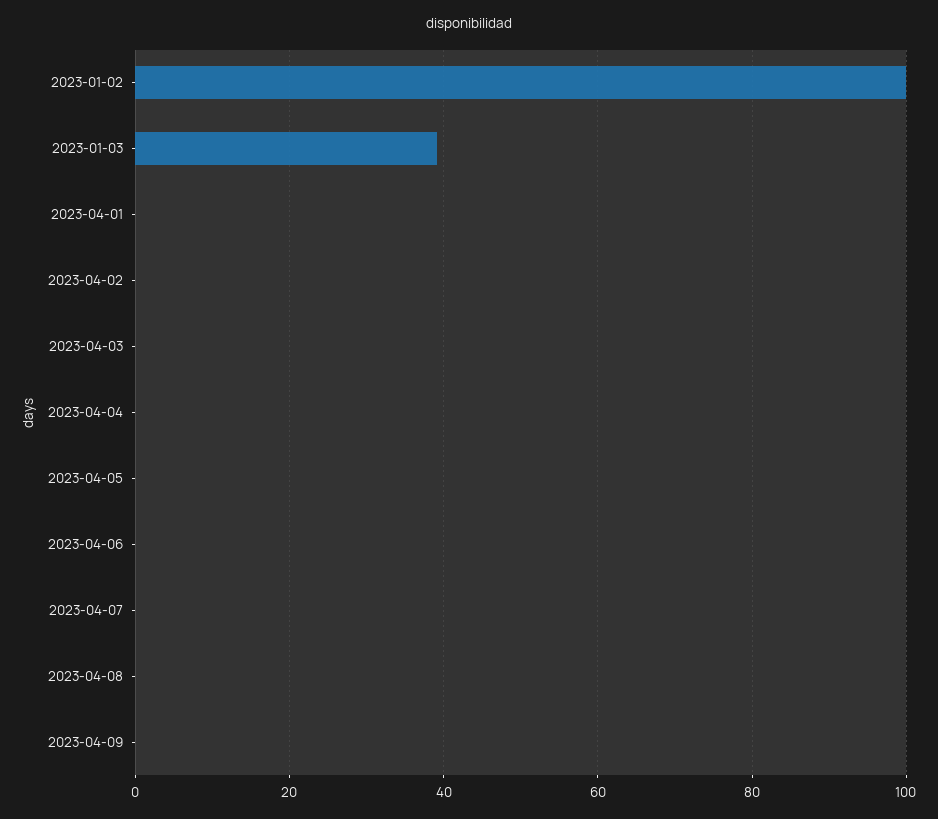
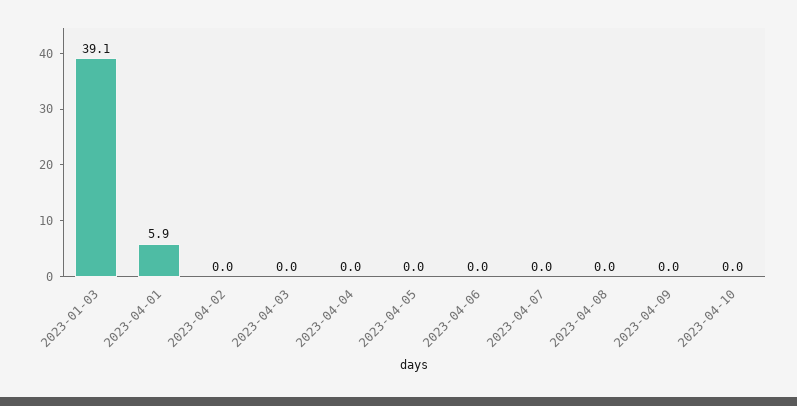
2023-01-02: 100 -> none
2023-04-01: 0 -> 5.9
2023-04-10: none -> 0

